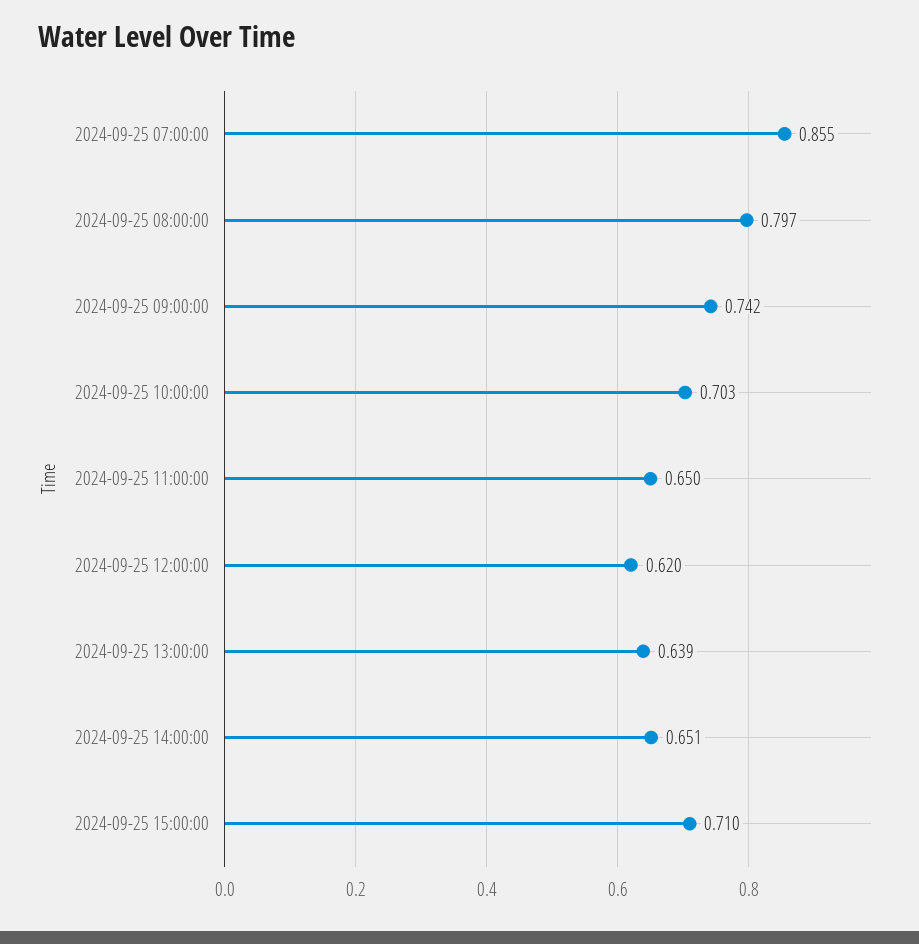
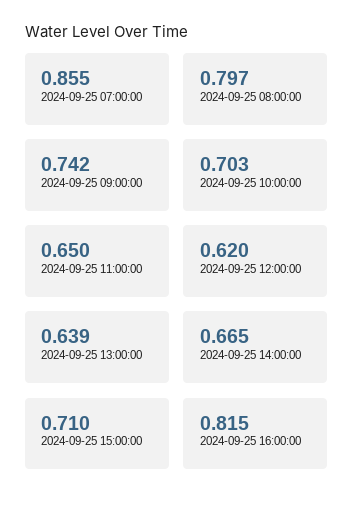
2024-09-25 14:00:00: 0.651 -> 0.665
2024-09-25 16:00:00: none -> 0.815

